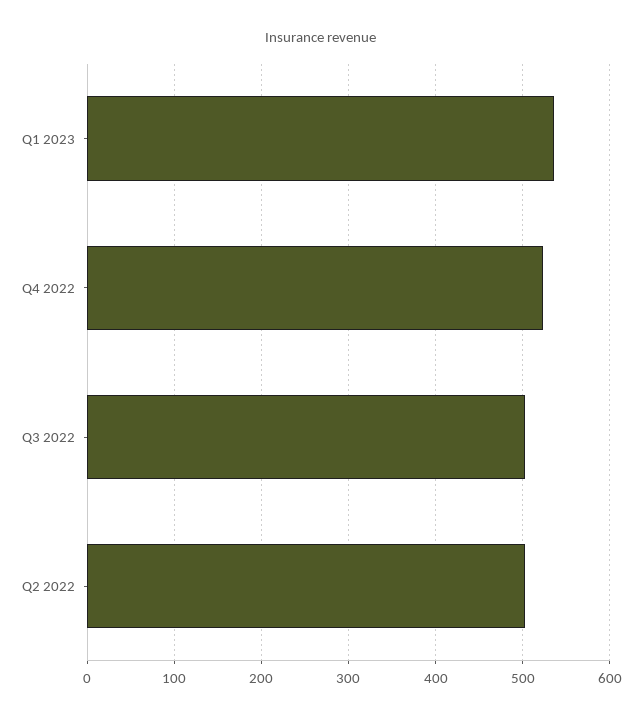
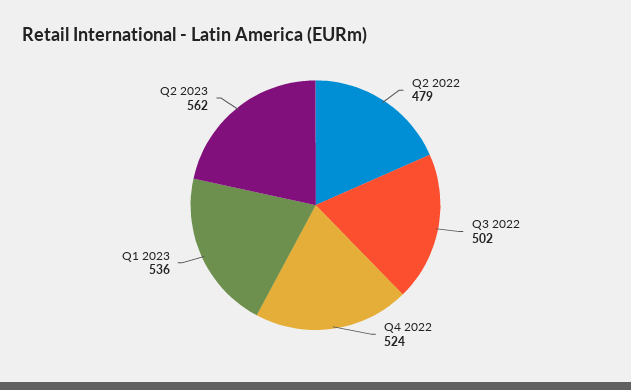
Q2 2022: 500 -> 479
Q2 2023: none -> 562

